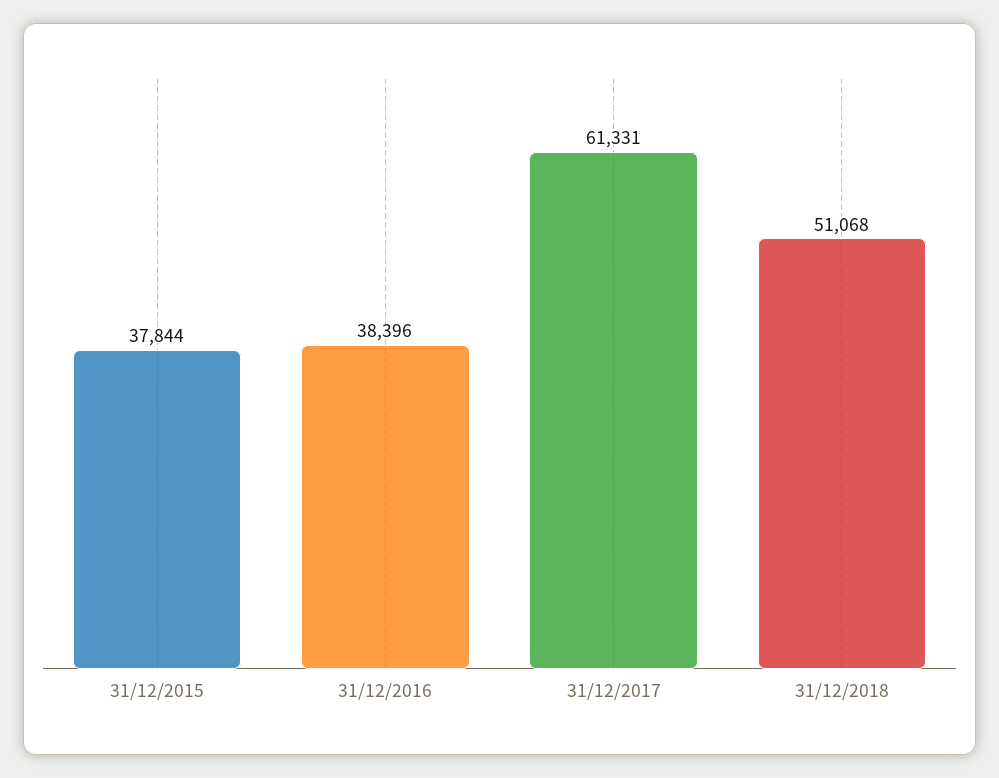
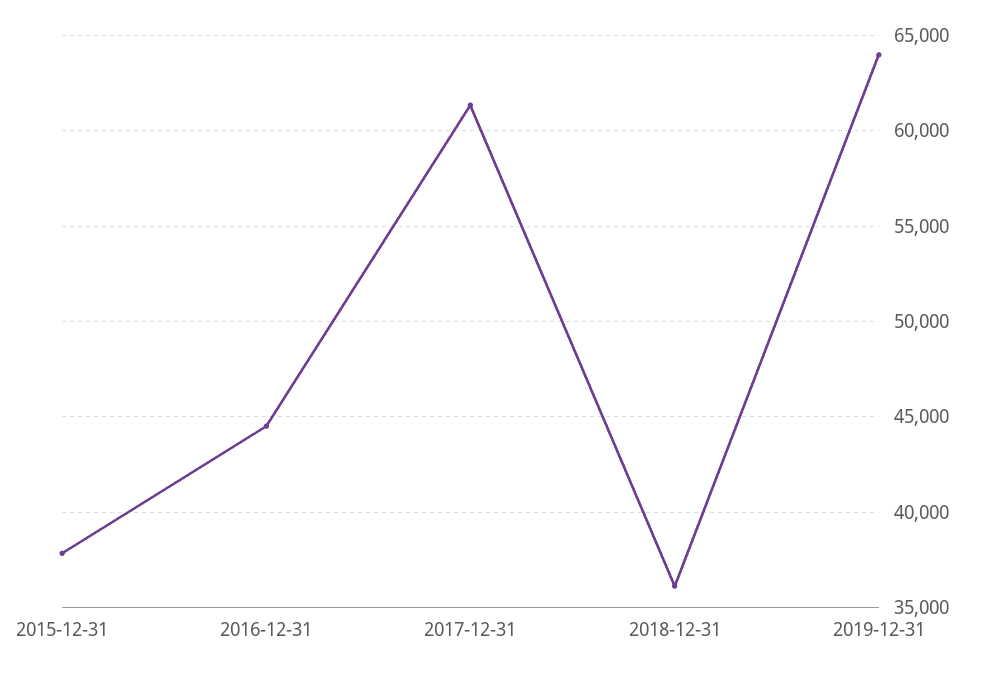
31/12/2016: 38396 -> 44500
31/12/2018: 51068 -> 36000
2019-12-31: none -> 64000

